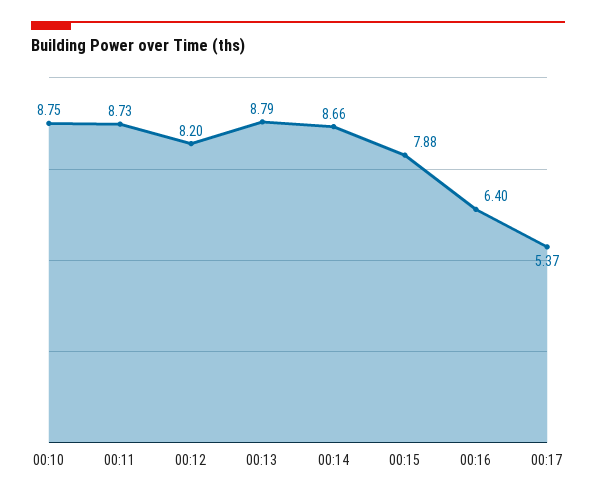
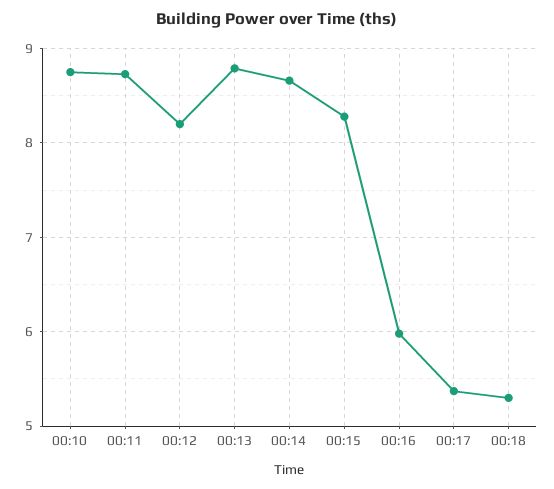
00:15: 7.88 -> 8.3
00:16: 6.4 -> 6
00:18: none -> 5.3

